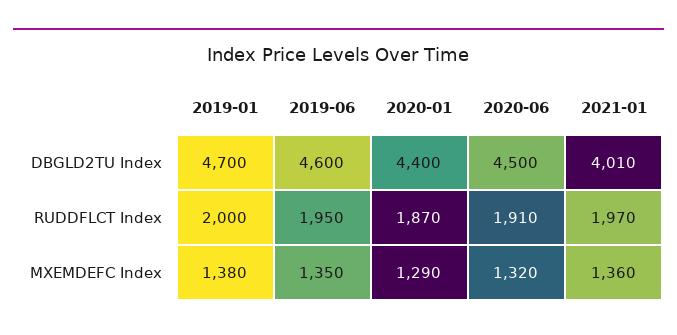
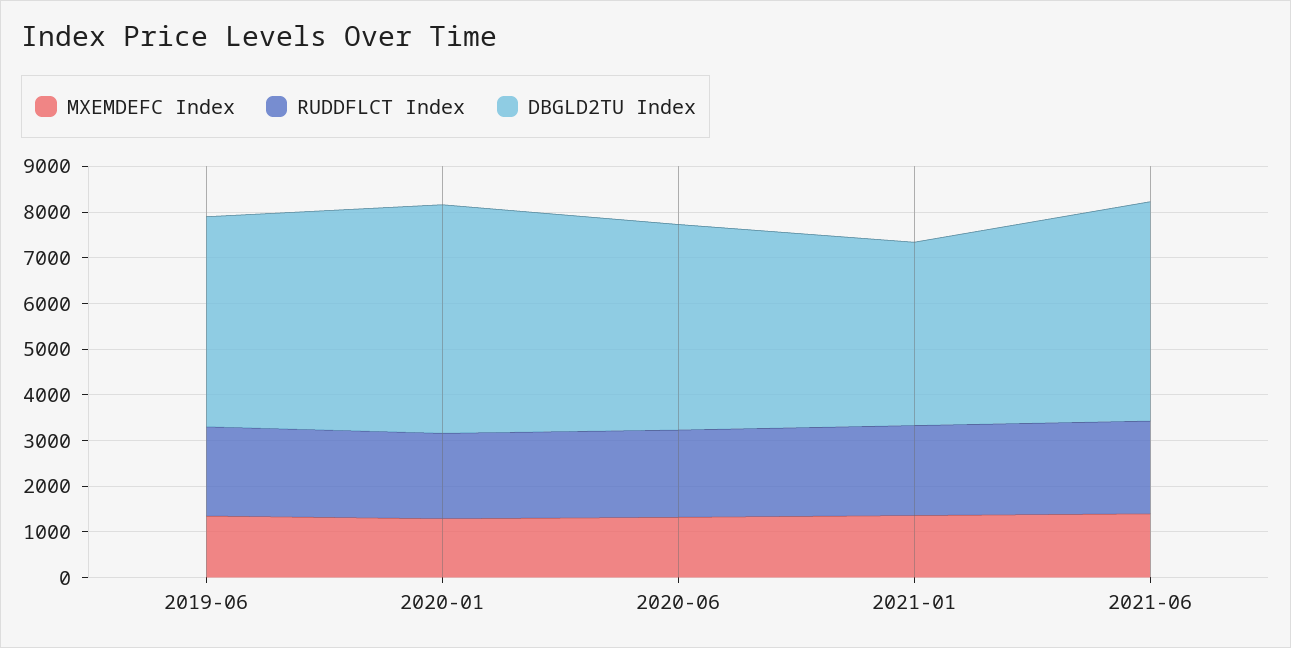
DBGLD2TU Index, 2019-01: 4700 -> none
DBGLD2TU Index, 2020-01: 4400 -> 5000
RUDDFLCT Index, 2019-01: 2000 -> none
MXEMDEFC Index, 2019-01: 1380 -> none
MXEMDEFC Index, 2021-06: none -> 1400
RUDDFLCT Index, 2021-06: none -> 2000
DBGLD2TU Index, 2021-06: none -> 4800

